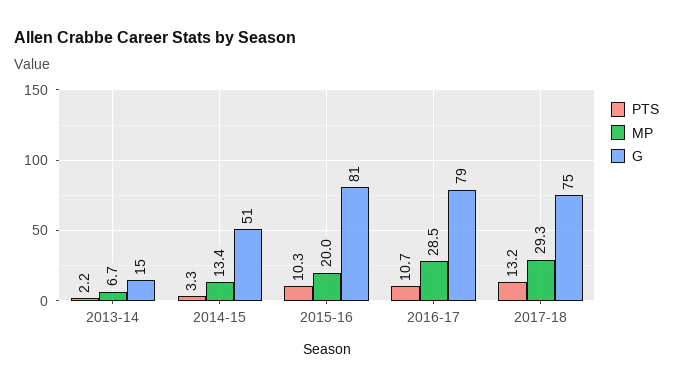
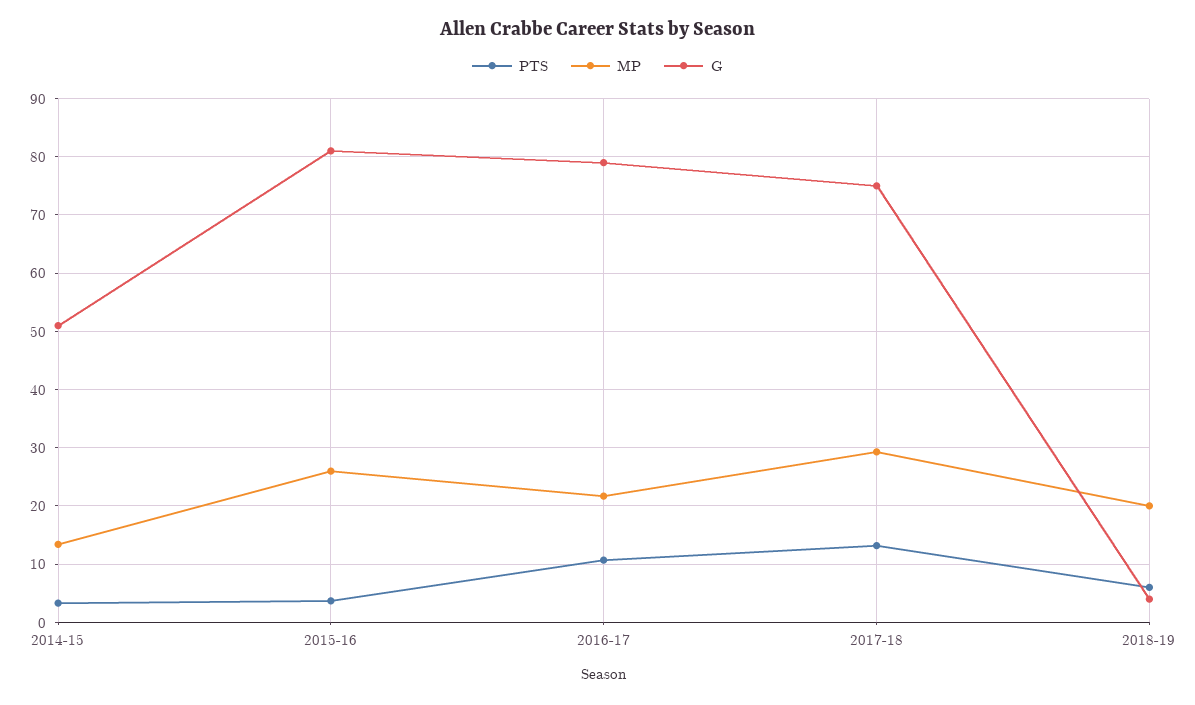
PTS, 2013-14: 2.2 -> none
MP, 2013-14: 6.7 -> none
G, 2013-14: 15 -> none
PTS, 2015-16: 10.3 -> 4
MP, 2015-16: 20 -> 26
MP, 2016-17: 28.5 -> 22
PTS, 2018-19: none -> 6
MP, 2018-19: none -> 20
G, 2018-19: none -> 4

